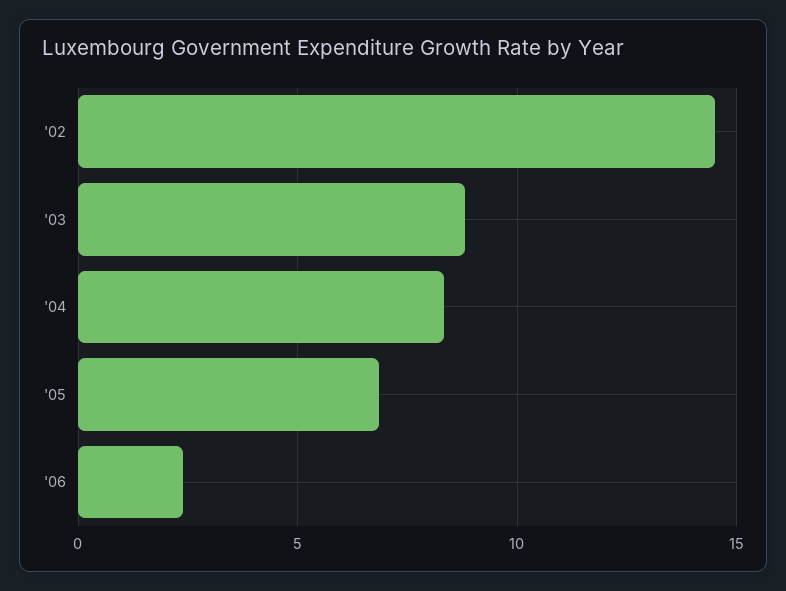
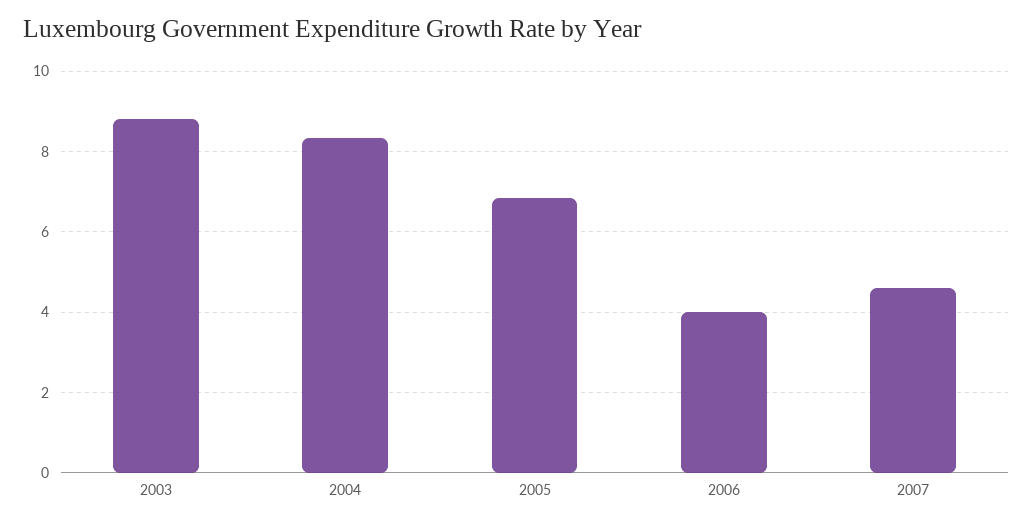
'02: 14.5 -> none
'06: 2.5 -> 4
2007: none -> 4.6

